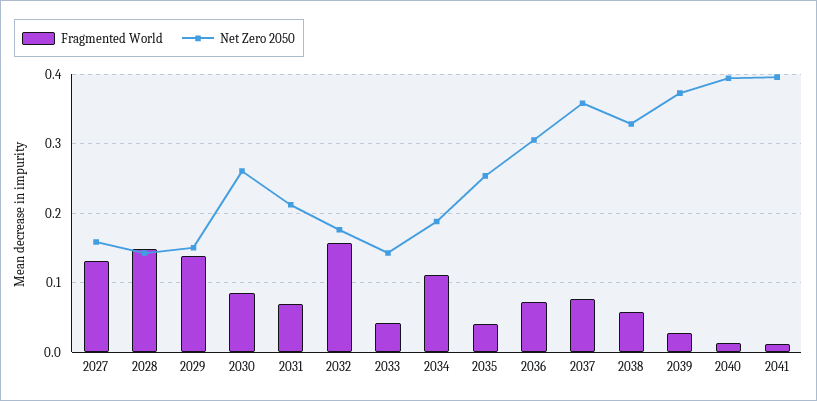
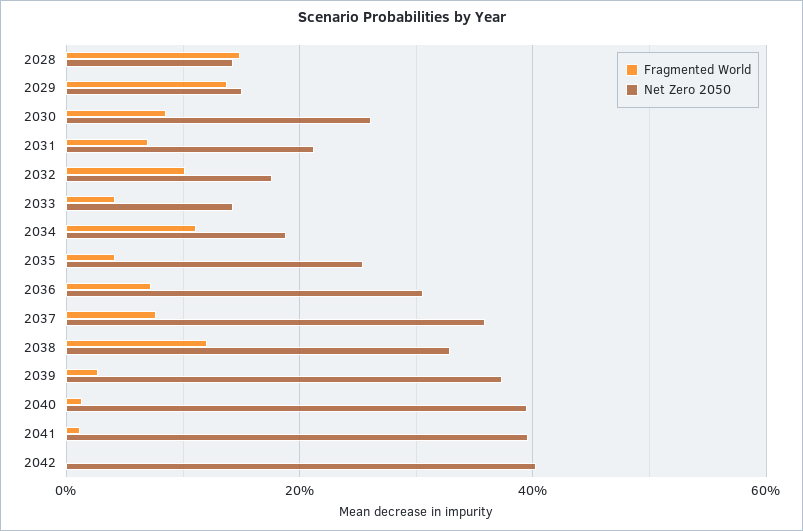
Fragmented World, 2027: 0.13 -> none
Net Zero 2050, 2027: 0.16 -> none
Fragmented World, 2032: 0.16 -> 0.1
Fragmented World, 2038: 0.06 -> 0.12
Fragmented World, 2042: none -> 0
Net Zero 2050, 2042: none -> 0.4

